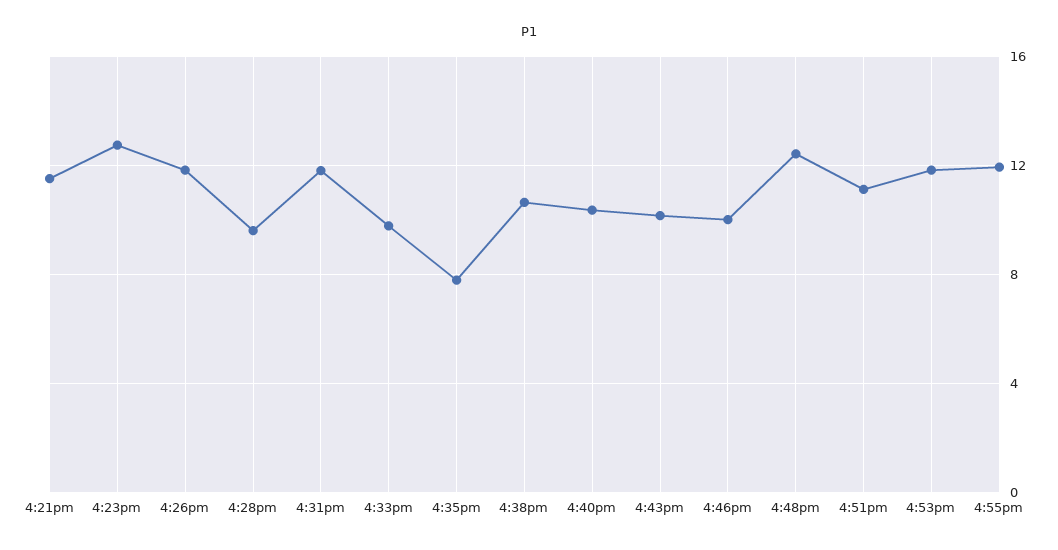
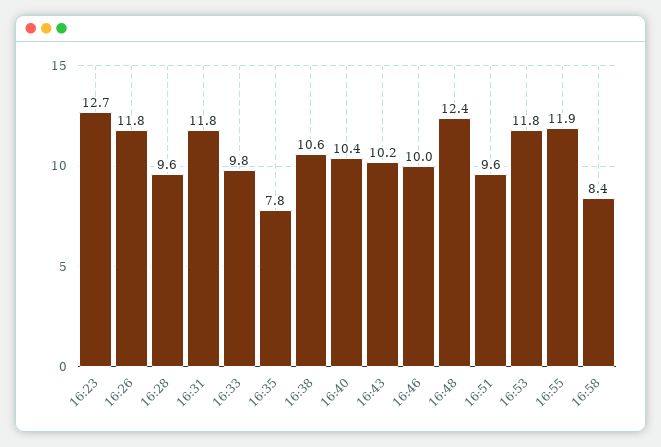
4:21pm: 11.5 -> none
4:51pm: 11 -> 9.6
16:58: none -> 8.4

